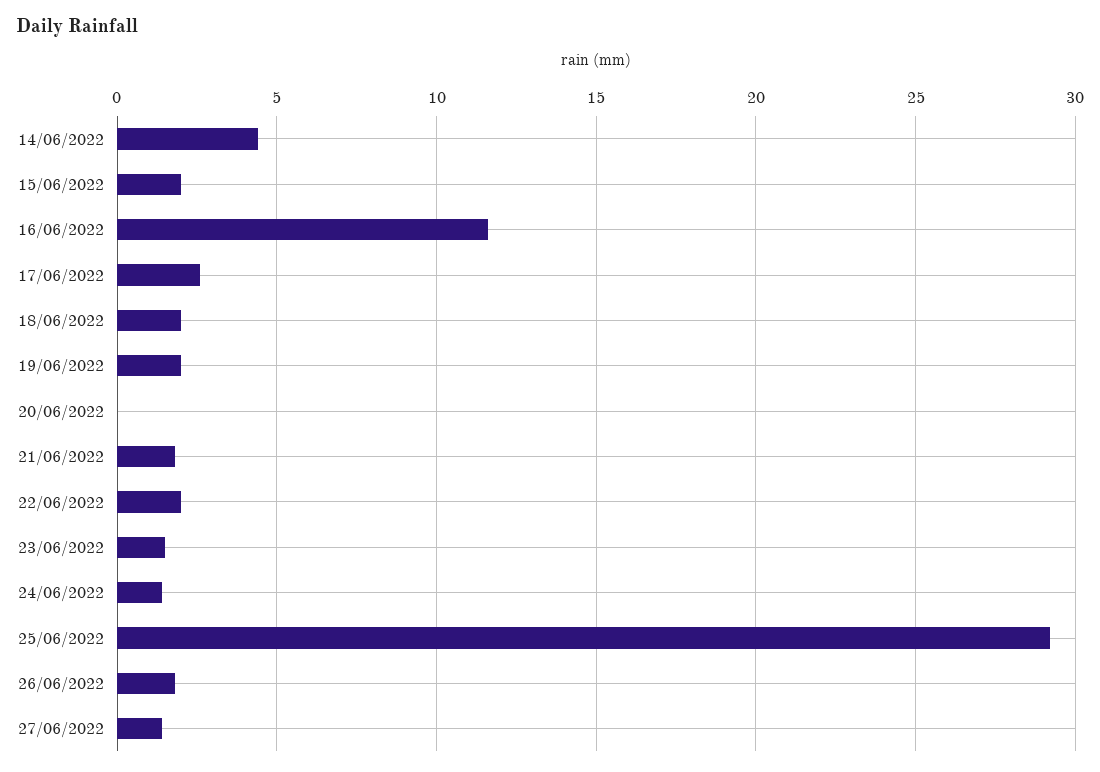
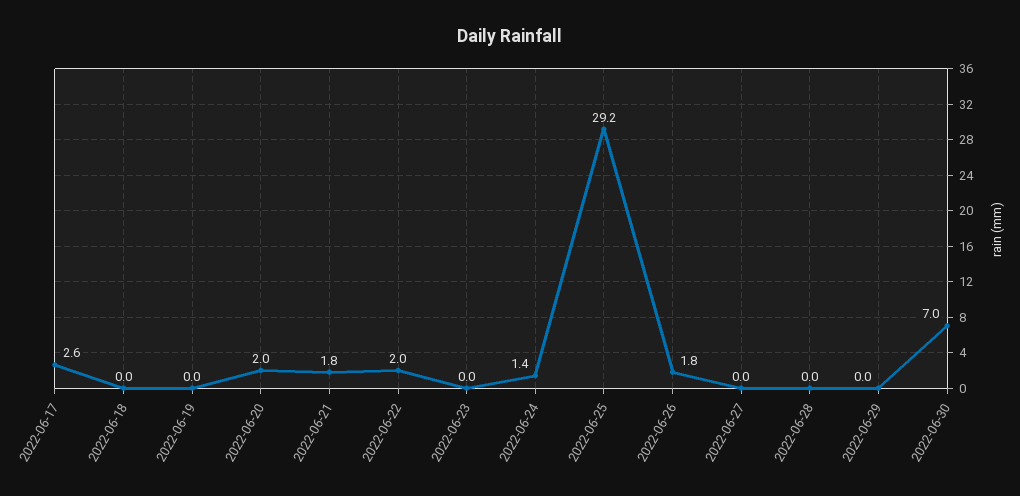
14/06/2022: 4.5 -> none
15/06/2022: 2 -> none
16/06/2022: 11.5 -> none
18/06/2022: 2 -> 0
19/06/2022: 2 -> 0
20/06/2022: 0 -> 2
23/06/2022: 1.5 -> 0
27/06/2022: 1.5 -> 0
2022-06-28: none -> 0
2022-06-29: none -> 0
2022-06-30: none -> 7

